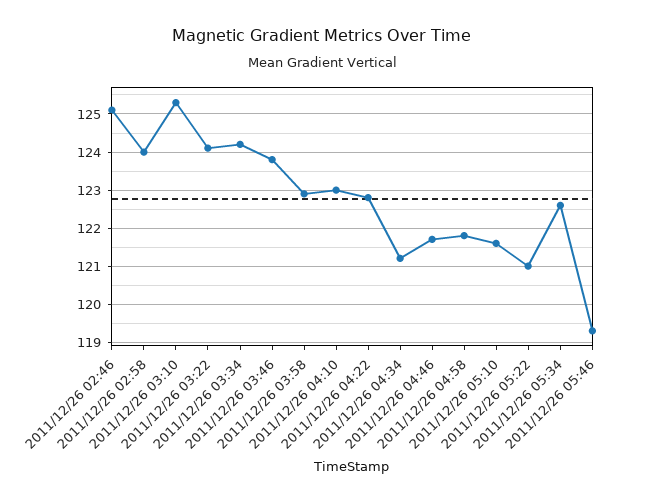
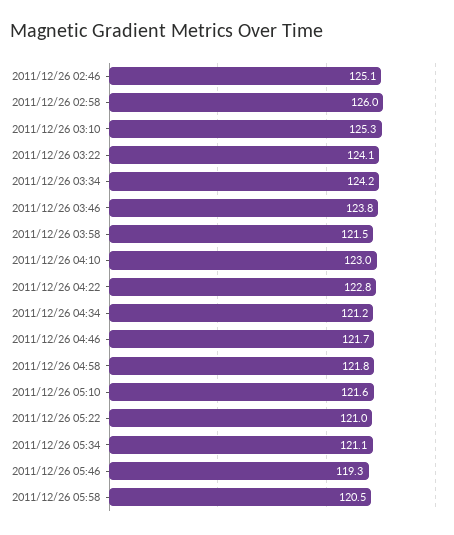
2011/12/26 02:58: 124 -> 126
2011/12/26 03:58: 123 -> 121.5
2011/12/26 05:34: 122.5 -> 121.1
2011/12/26 05:58: none -> 120.5

